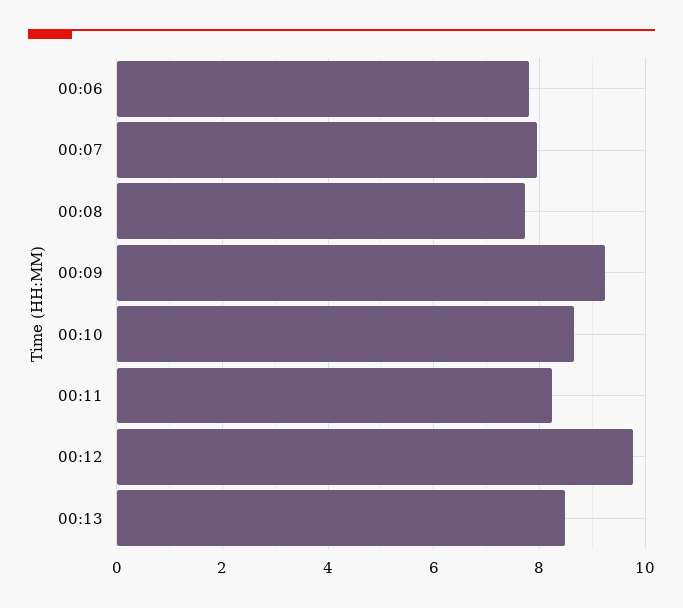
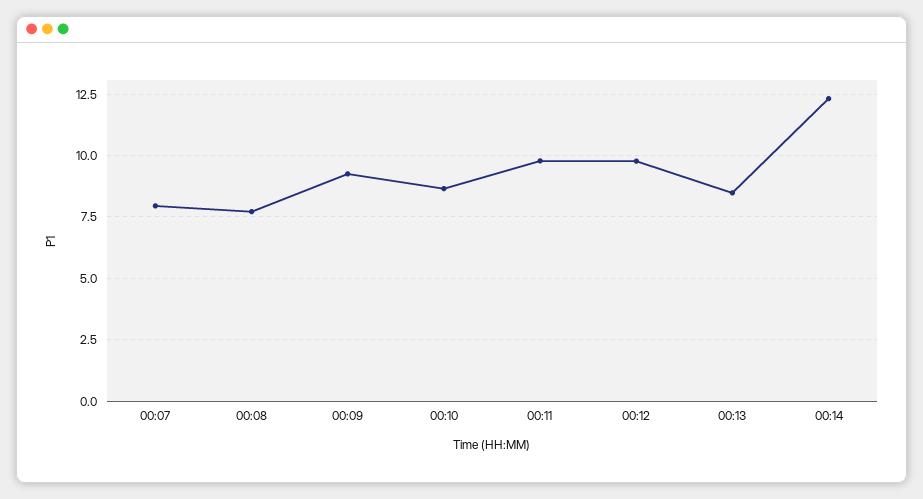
00:06: 7.8 -> none
00:11: 8.2 -> 9.75
00:14: none -> 12.25

